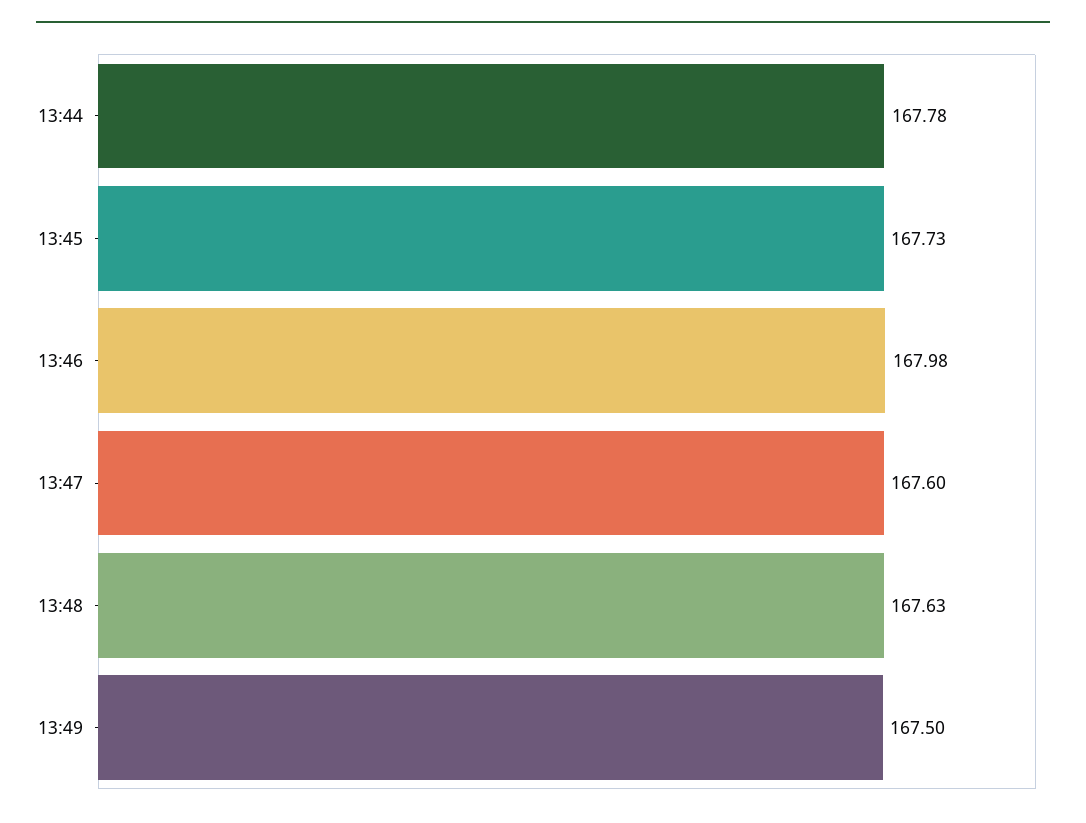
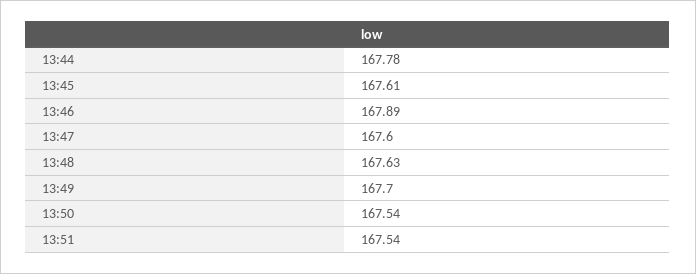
13:45: 167.73 -> 167.61
13:46: 167.98 -> 167.89
13:49: 167.5 -> 167.7
13:50: none -> 167.54
13:51: none -> 167.54

